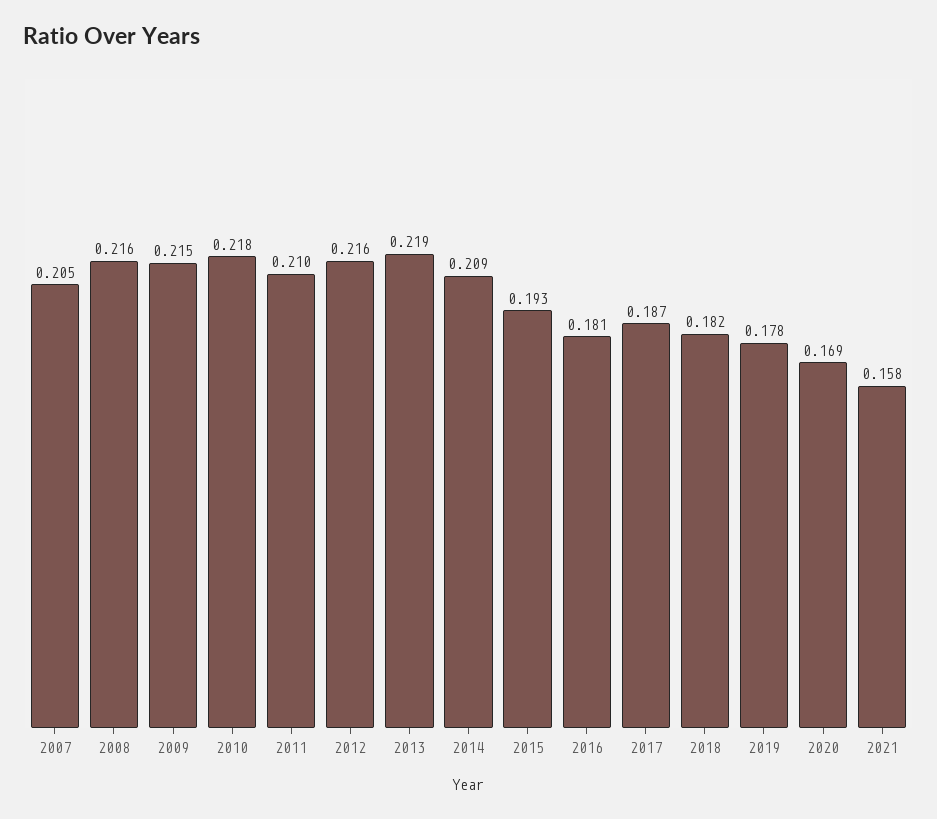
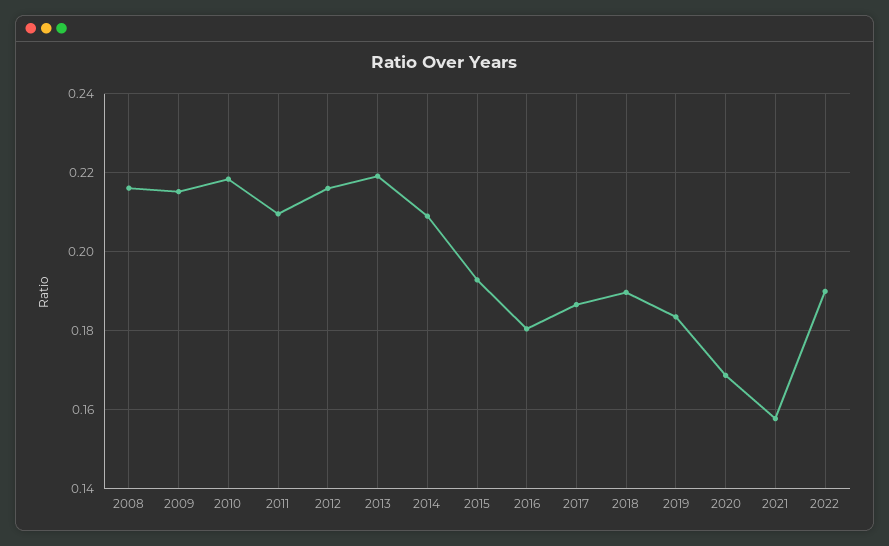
2007: 0.205 -> none
2018: 0.182 -> 0.19
2019: 0.178 -> 0.184
2022: none -> 0.19

